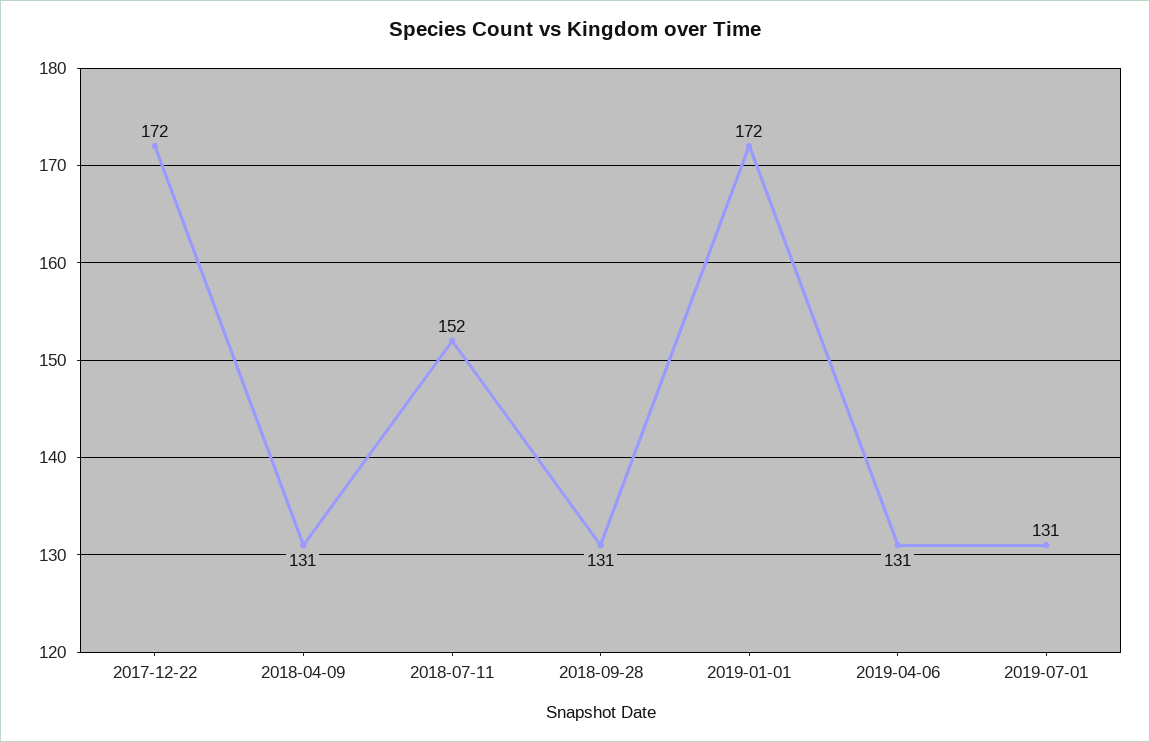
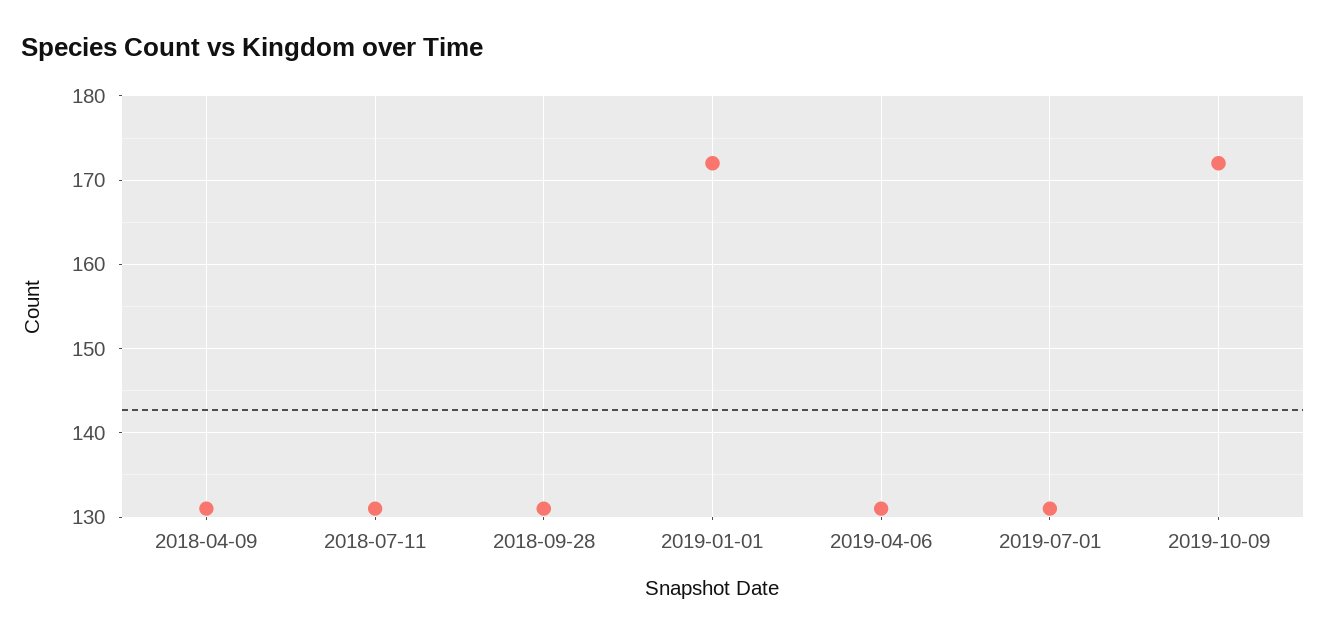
2017-12-22: 172 -> none
2018-07-11: 152 -> 131
2019-10-09: none -> 172

